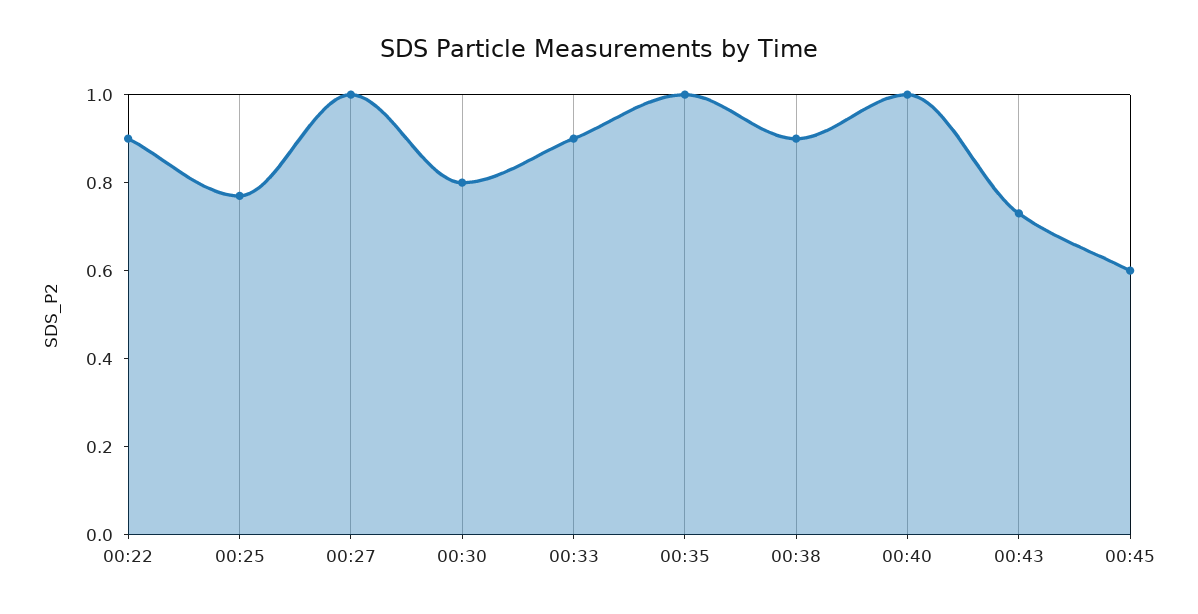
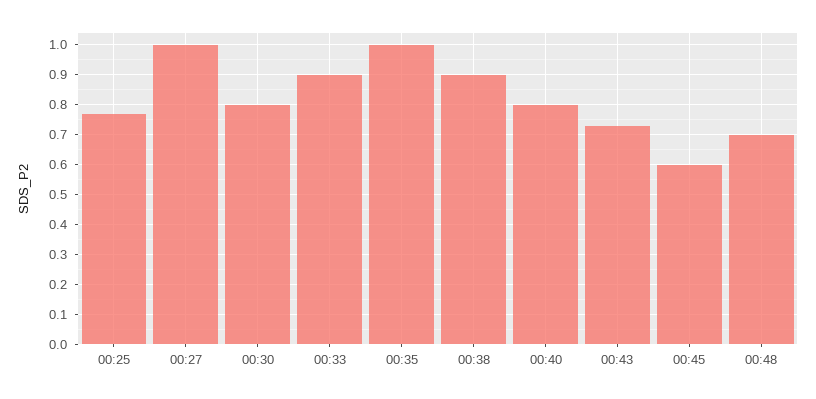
00:22: 0.9 -> none
00:40: 1 -> 0.8
00:48: none -> 0.7

